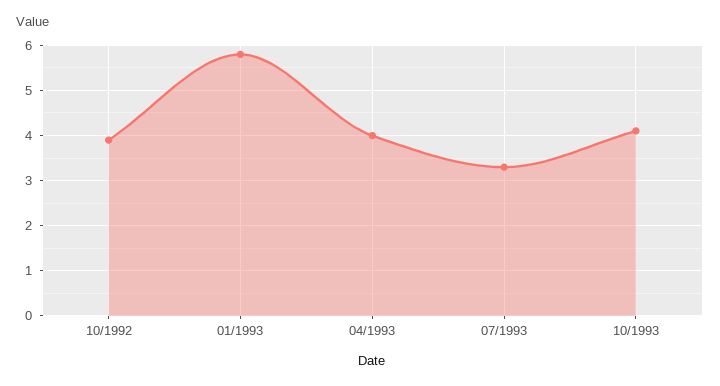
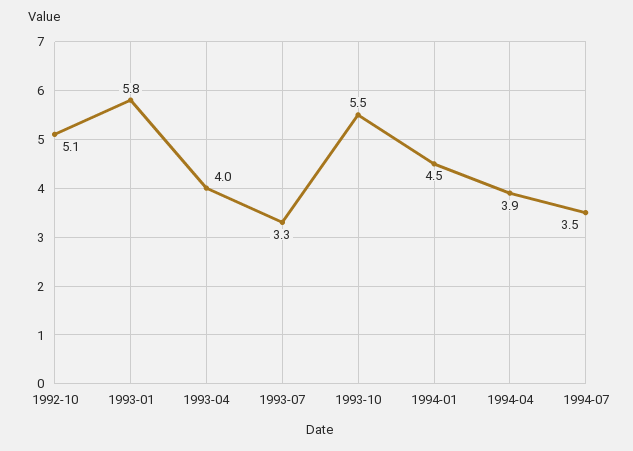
10/1992: 4 -> 5.1
10/1993: 4 -> 5.5
1994-01: none -> 4.5
1994-04: none -> 3.9
1994-07: none -> 3.5

